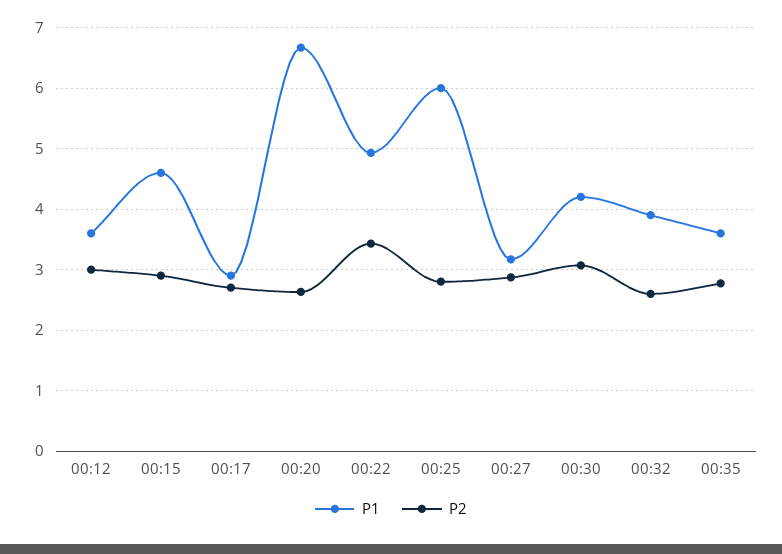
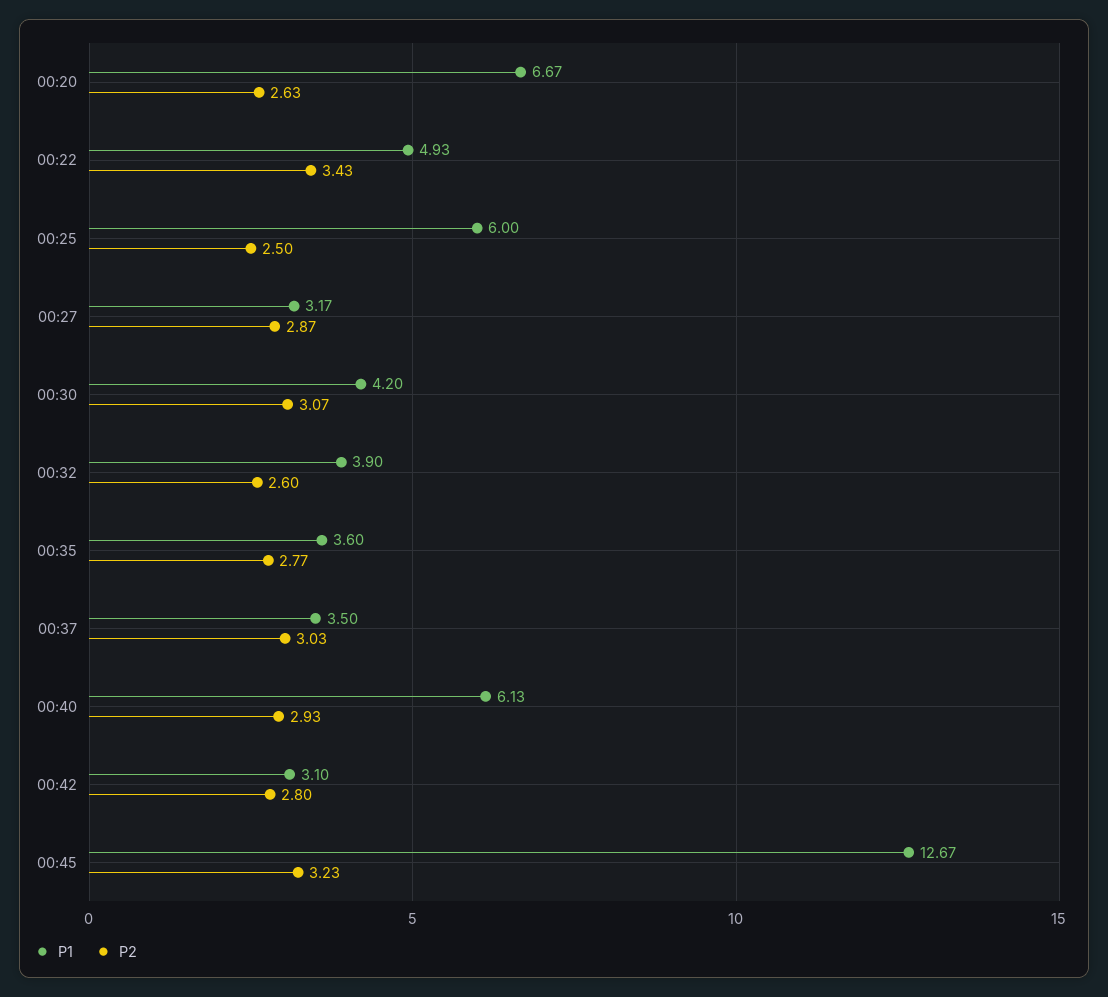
P1, 00:12: 3.6 -> none
P2, 00:12: 3 -> none
P1, 00:15: 4.6 -> none
P2, 00:15: 2.9 -> none
P1, 00:17: 2.9 -> none
P2, 00:17: 2.7 -> none
P2, 00:25: 2.8 -> 2.5
P1, 00:37: none -> 3.5
P2, 00:37: none -> 3.03
P1, 00:40: none -> 6.13
P2, 00:40: none -> 2.93
P1, 00:42: none -> 3.1
P2, 00:42: none -> 2.8
P1, 00:45: none -> 12.67
P2, 00:45: none -> 3.23

